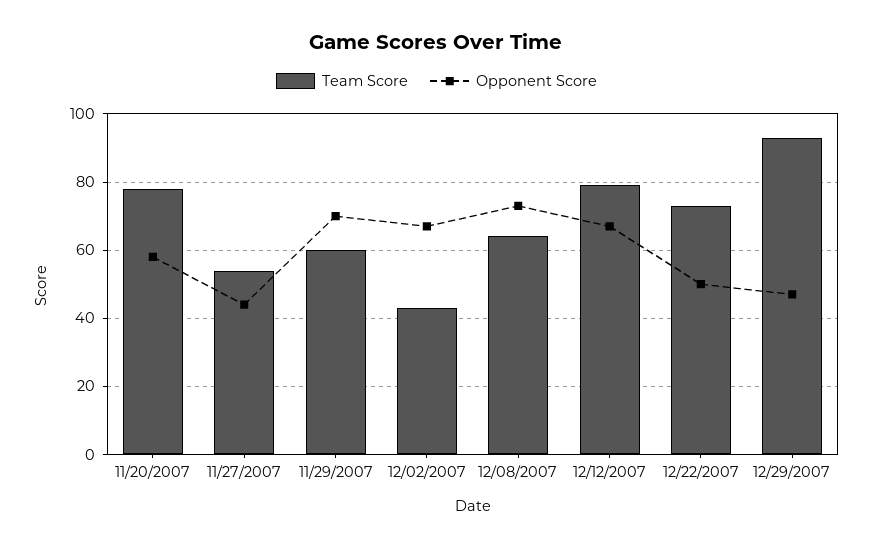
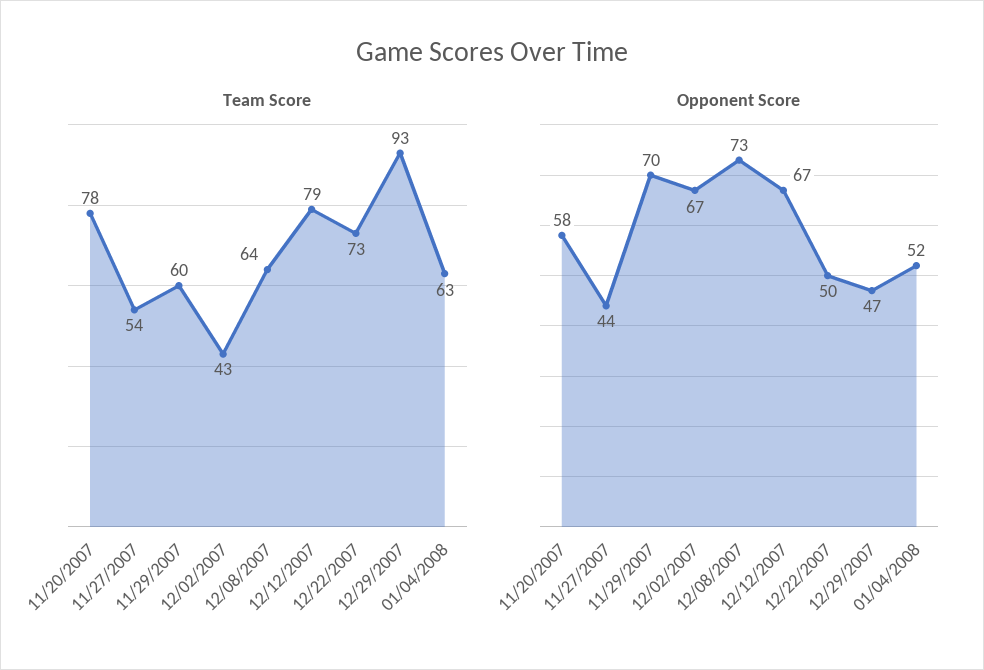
Team Score, 01/04/2008: none -> 63
Opponent Score, 01/04/2008: none -> 52

